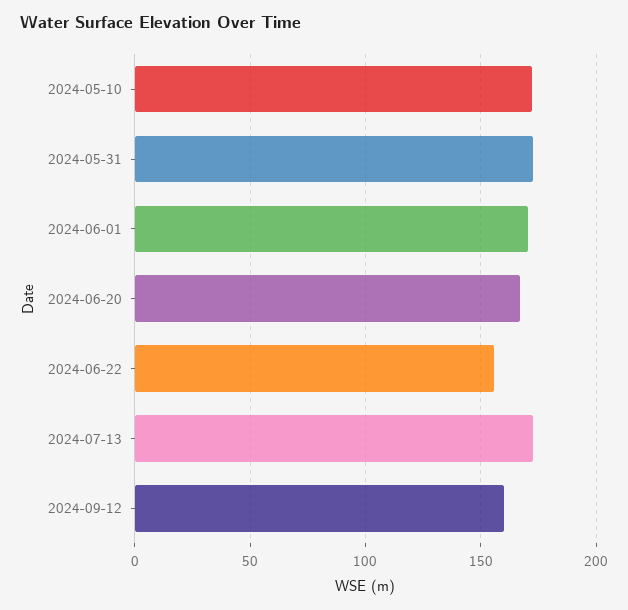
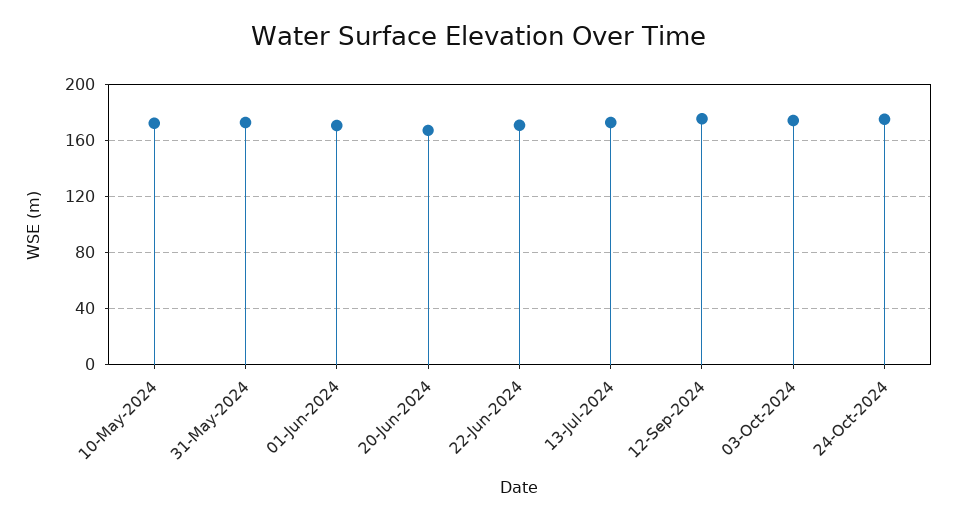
2024-06-22: 155 -> 170
2024-09-12: 160 -> 175
03-Oct-2024: none -> 175
24-Oct-2024: none -> 175

